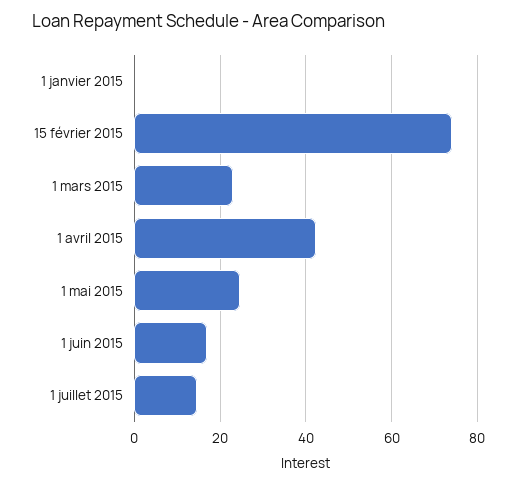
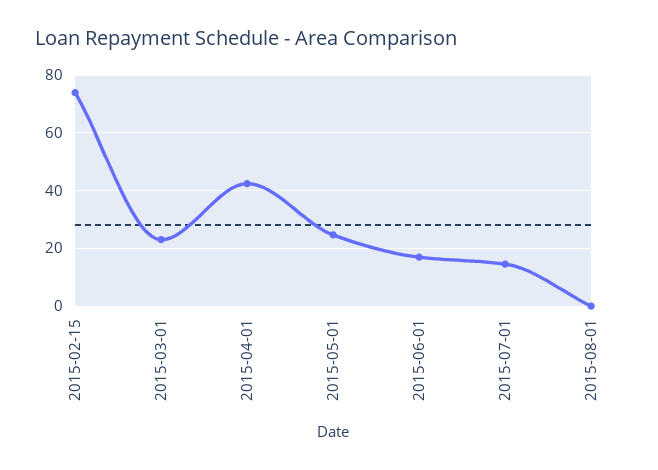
1 janvier 2015: 0 -> none
2015-08-01: none -> 0

